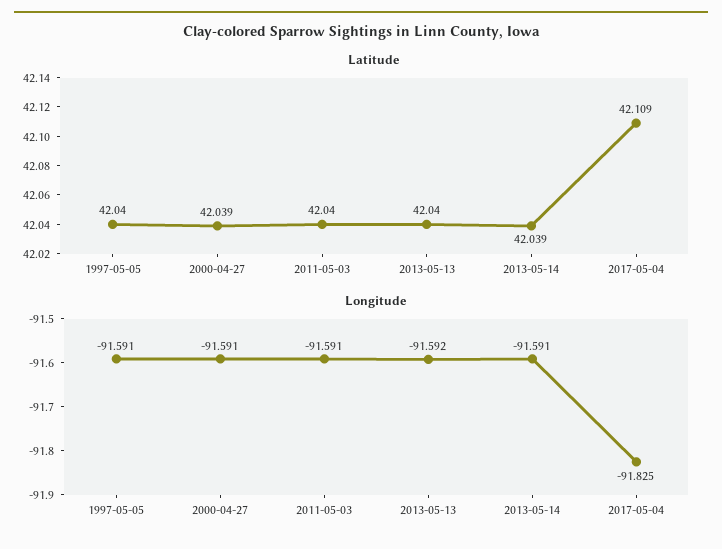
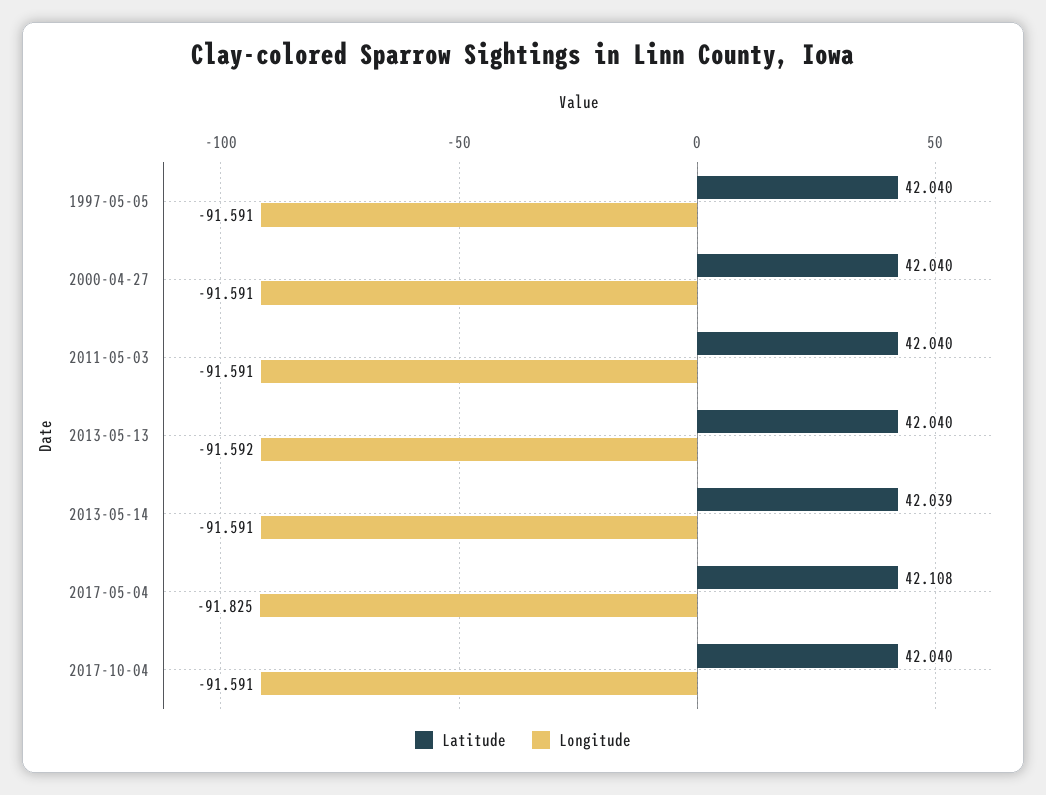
Latitude, 2000-04-27: 42.039 -> 42.04
Latitude, 2017-05-04: 42.109 -> 42.108
Latitude, 2017-10-04: none -> 42.04
Longitude, 2017-10-04: none -> -91.591

